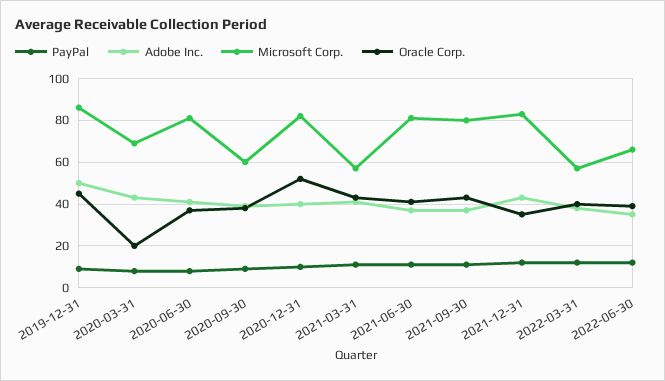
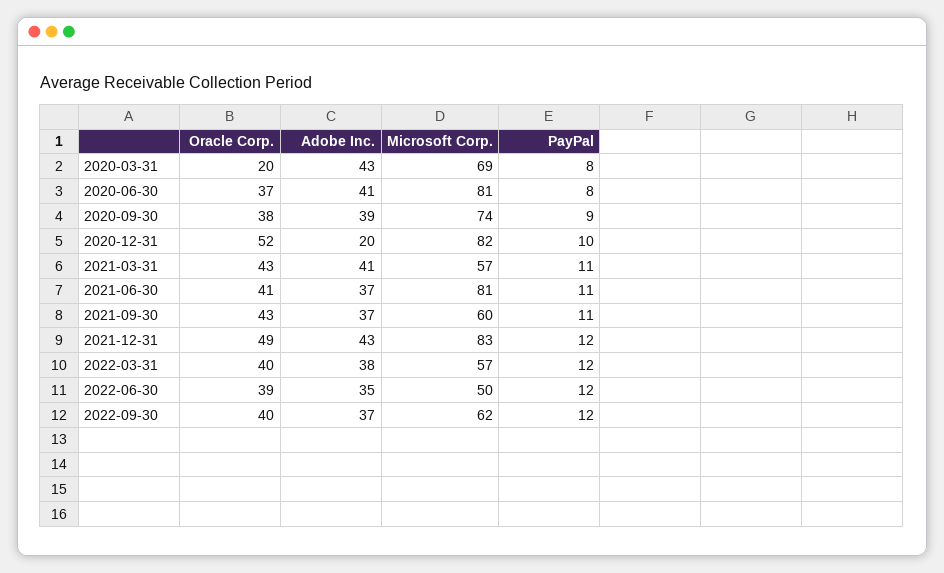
PayPal, 2019-12-31: 10 -> none
Adobe Inc., 2019-12-31: 50 -> none
Microsoft Corp., 2019-12-31: 85 -> none
Oracle Corp., 2019-12-31: 45 -> none
Microsoft Corp., 2020-09-30: 60 -> 74
Adobe Inc., 2020-12-31: 40 -> 20
Microsoft Corp., 2021-09-30: 80 -> 60
Oracle Corp., 2021-12-31: 35 -> 49
Microsoft Corp., 2022-06-30: 65 -> 50
Oracle Corp., 2022-09-30: none -> 40
Adobe Inc., 2022-09-30: none -> 37
Microsoft Corp., 2022-09-30: none -> 62
PayPal, 2022-09-30: none -> 12

